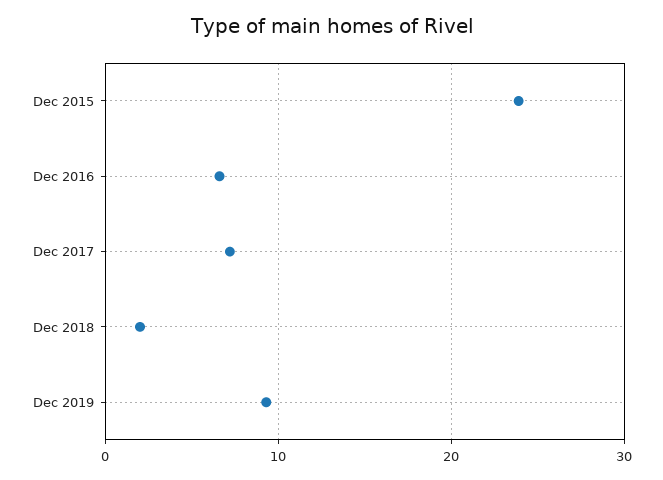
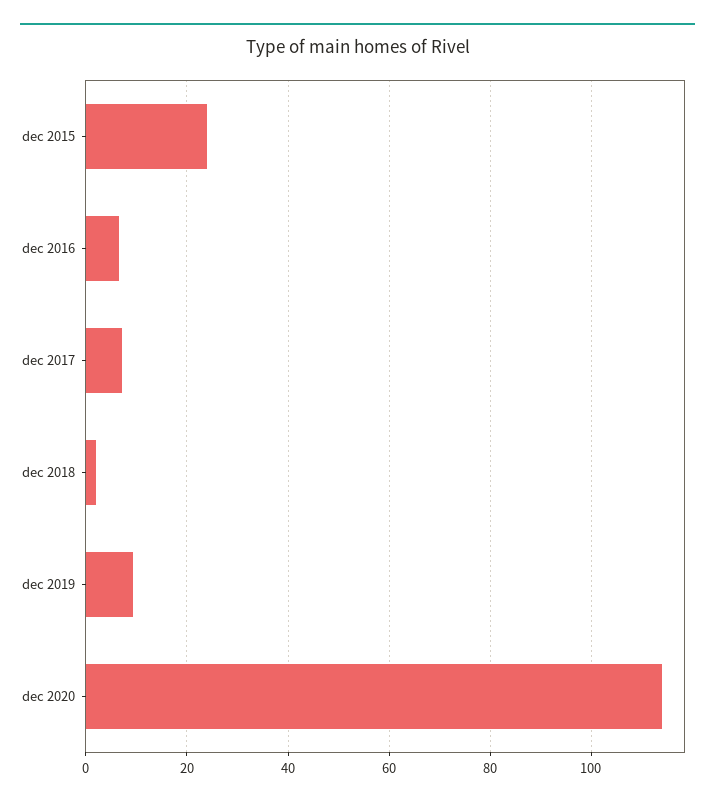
dec 2020: none -> 114

